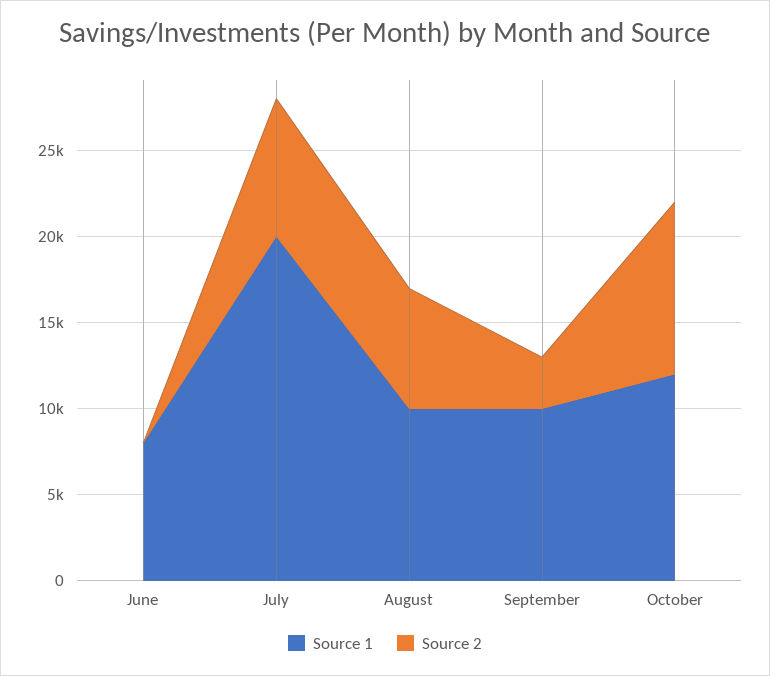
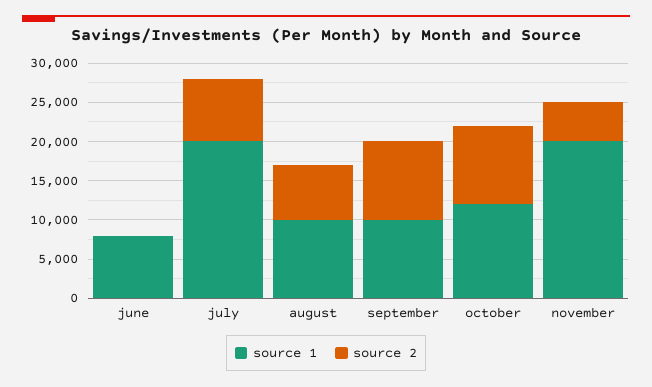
Source 2, September: 3000 -> 10000
Source 1, november: none -> 20000
Source 2, november: none -> 5000

